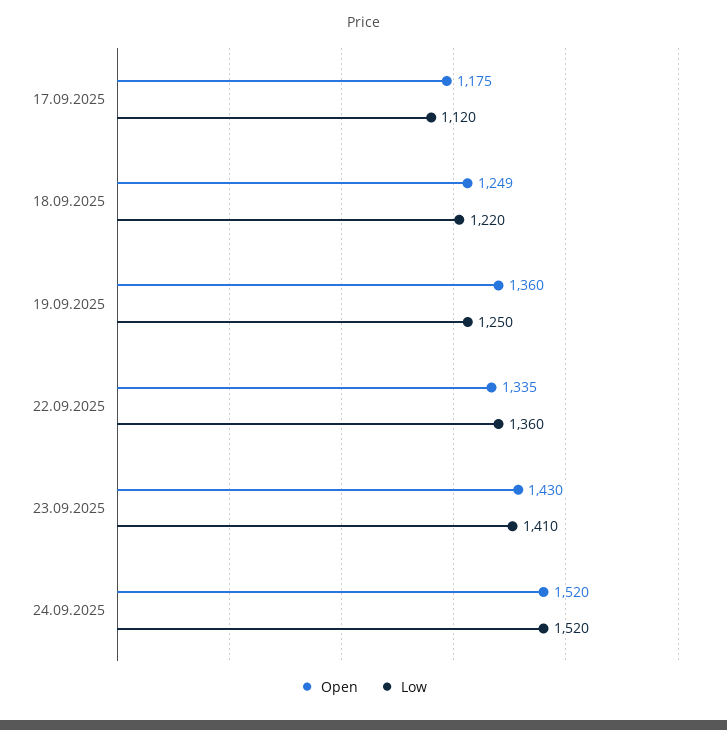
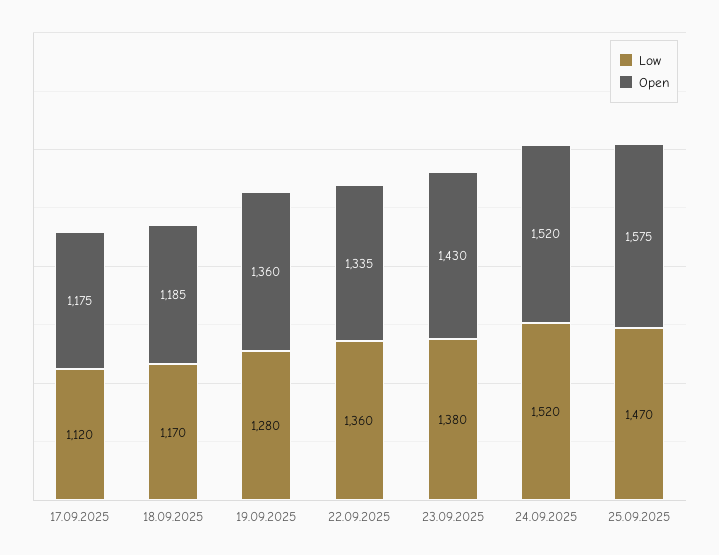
Open, 18.09.2025: 1249 -> 1185
Low, 18.09.2025: 1220 -> 1170
Low, 19.09.2025: 1250 -> 1280
Low, 23.09.2025: 1410 -> 1380
Low, 25.09.2025: none -> 1470
Open, 25.09.2025: none -> 1575

